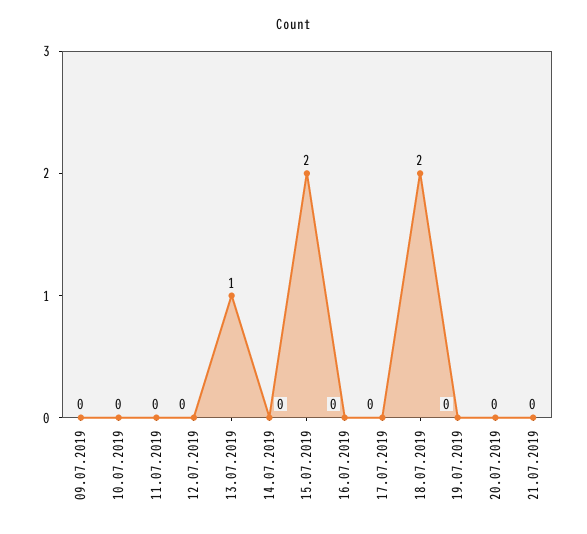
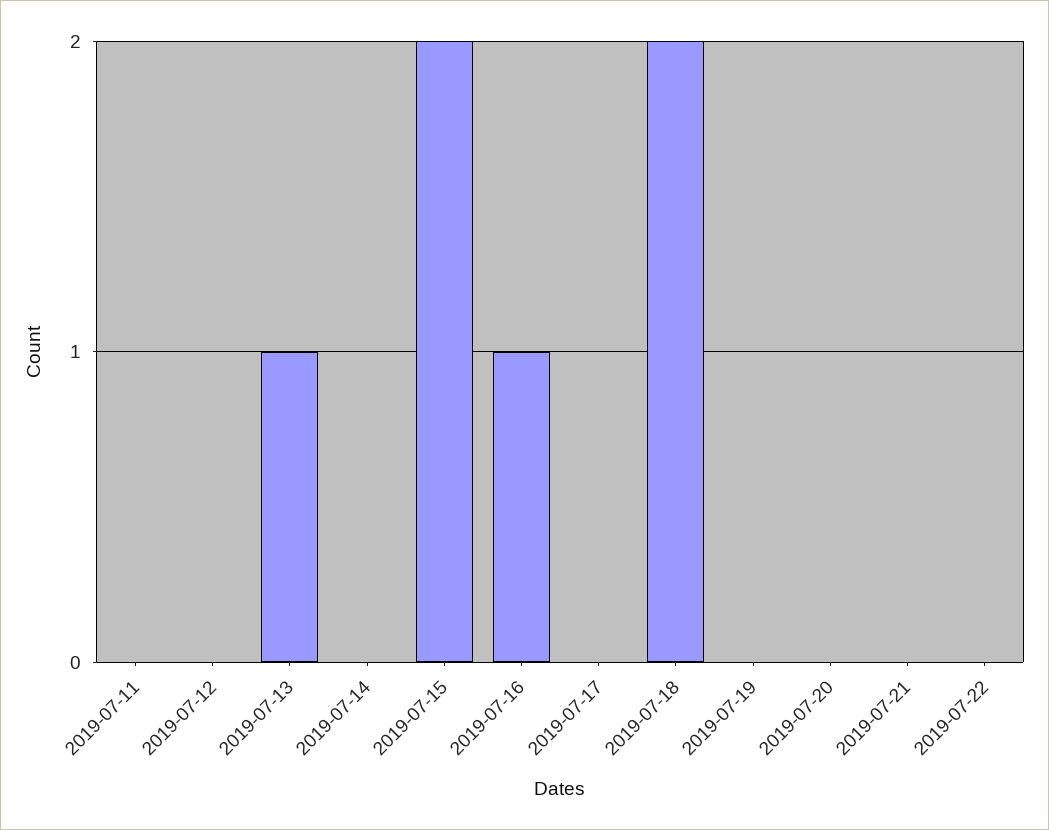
09.07.2019: 0 -> none
10.07.2019: 0 -> none
16.07.2019: 0 -> 1
2019-07-22: none -> 0

